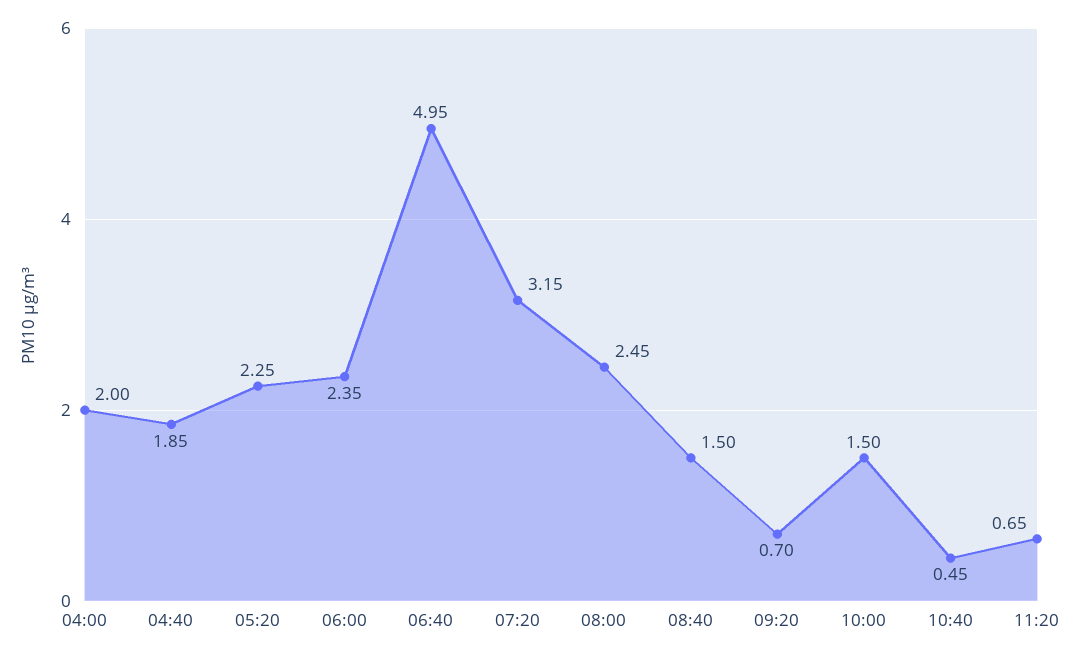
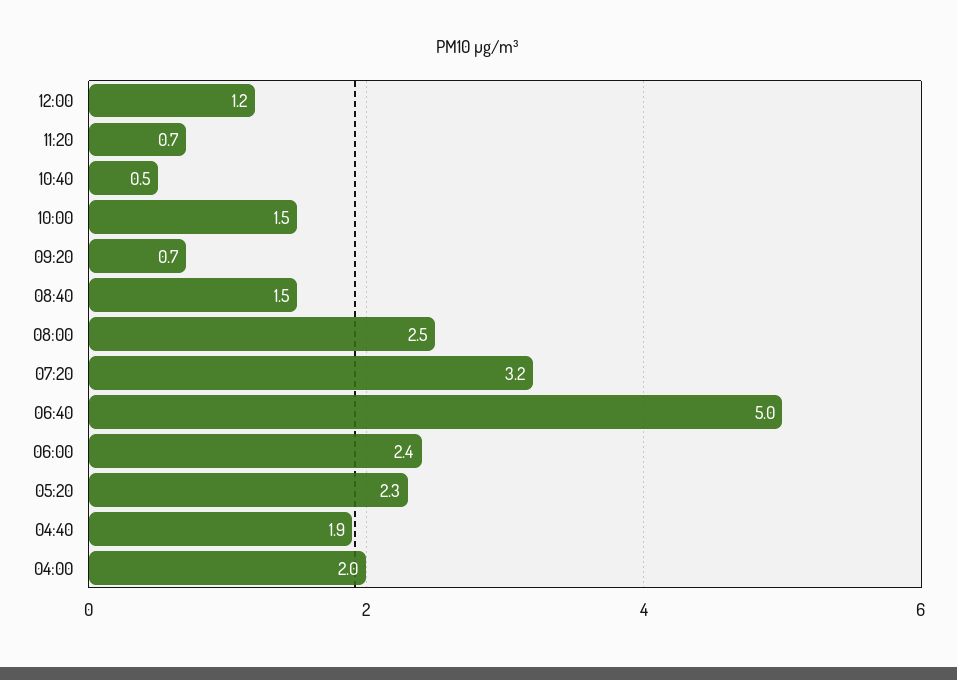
12:00: none -> 1.2

